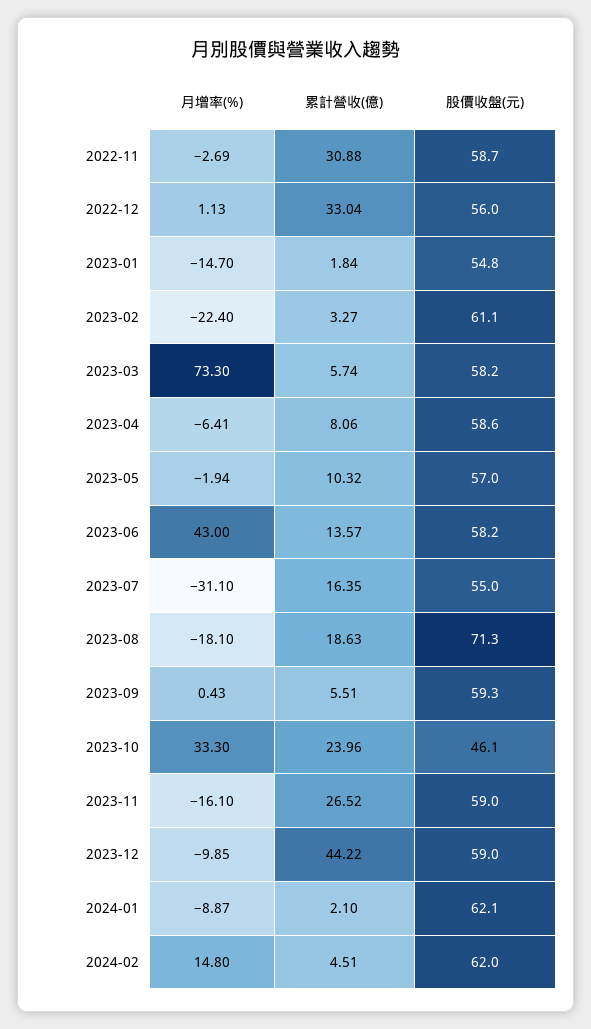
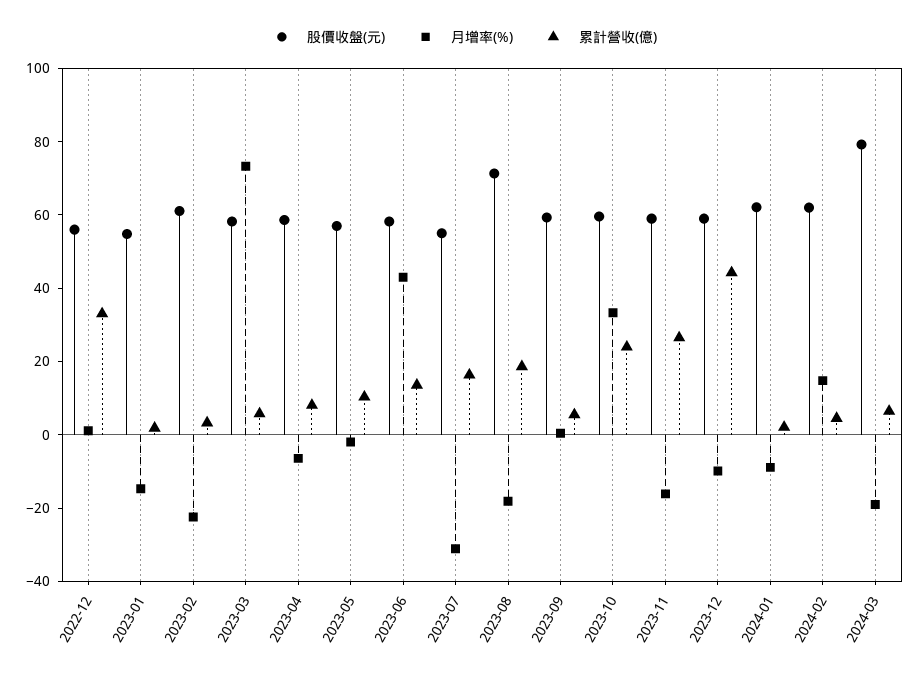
月增率(%), 2022-11: -2.69 -> none
累計營收(億), 2022-11: 30.88 -> none
股價收盤(元), 2022-11: 58.7 -> none
股價收盤(元), 2023-10: 46.1 -> 60
股價收盤(元), 2024-03: none -> 80
月增率(%), 2024-03: none -> -20
累計營收(億), 2024-03: none -> 5

